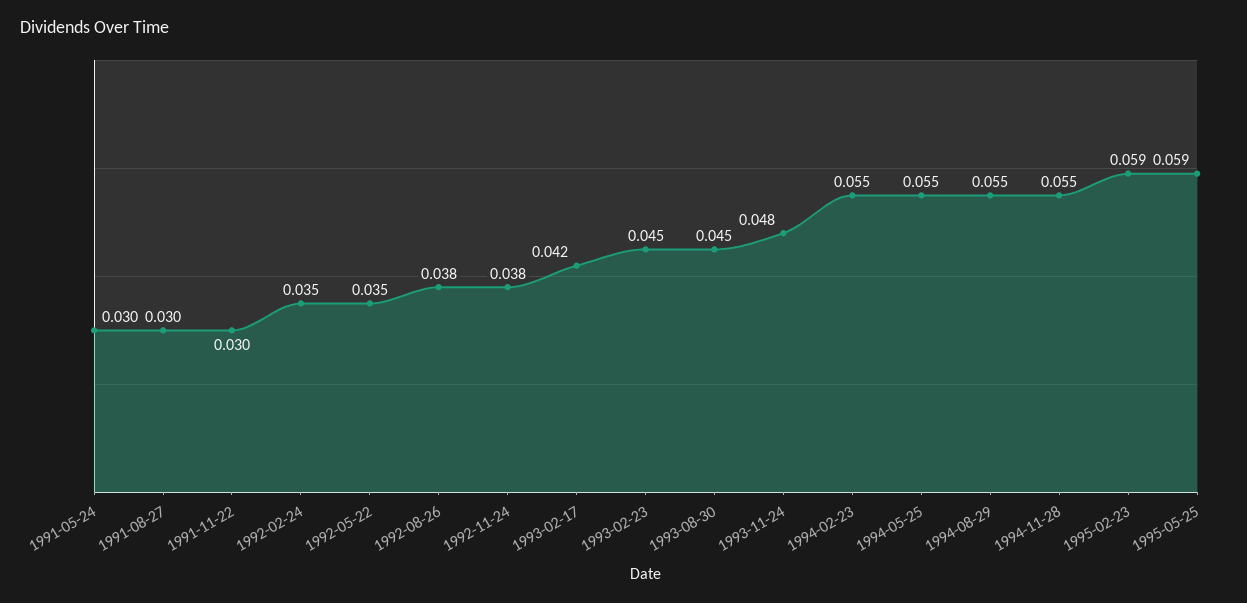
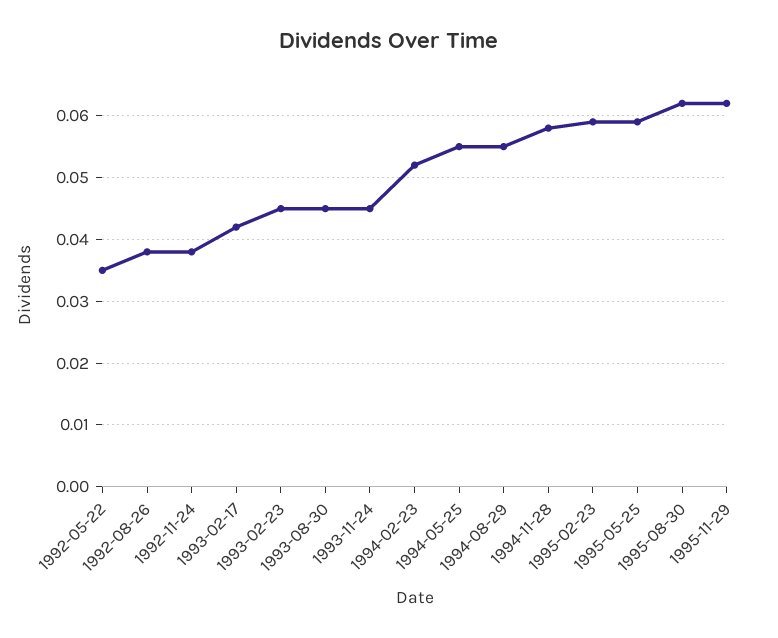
1991-05-24: 0.03 -> none
1991-08-27: 0.03 -> none
1991-11-22: 0.03 -> none
1992-02-24: 0.035 -> none
1993-11-24: 0.048 -> 0.045
1994-02-23: 0.055 -> 0.052
1994-11-28: 0.055 -> 0.058
1995-08-30: none -> 0.062
1995-11-29: none -> 0.062

